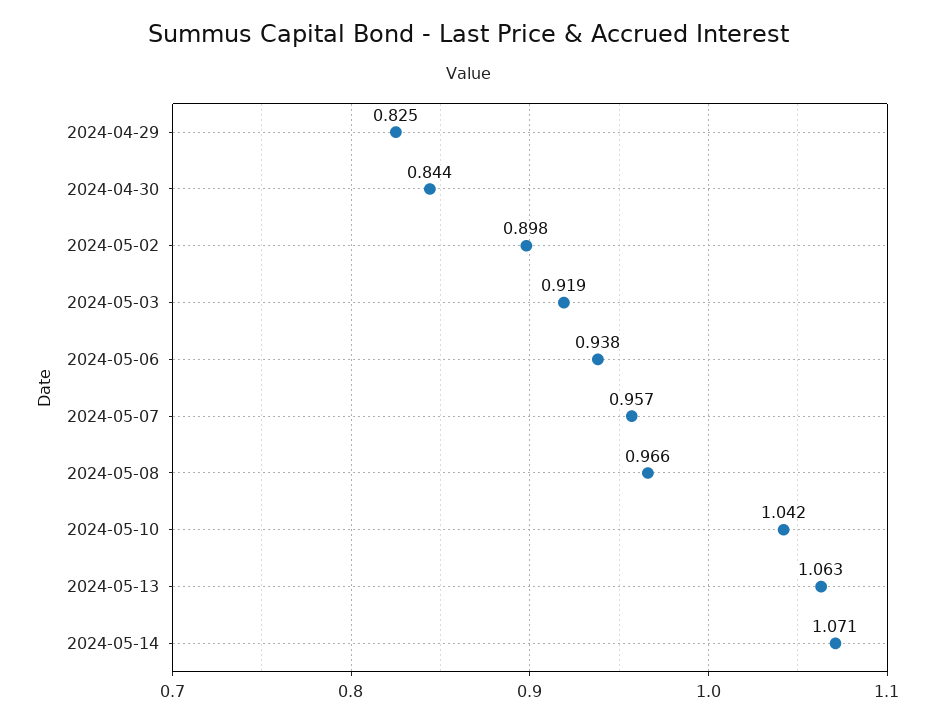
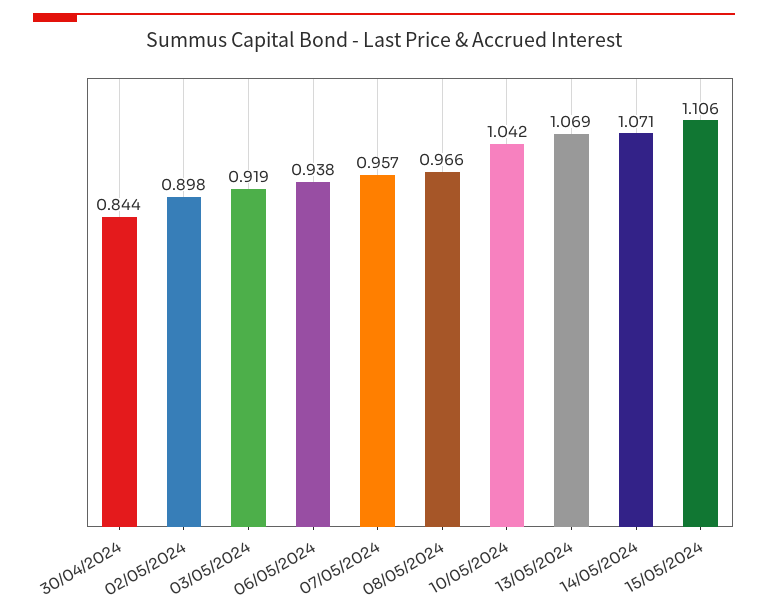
2024-04-29: 0.825 -> none
2024-05-13: 1.063 -> 1.069
15/05/2024: none -> 1.106

